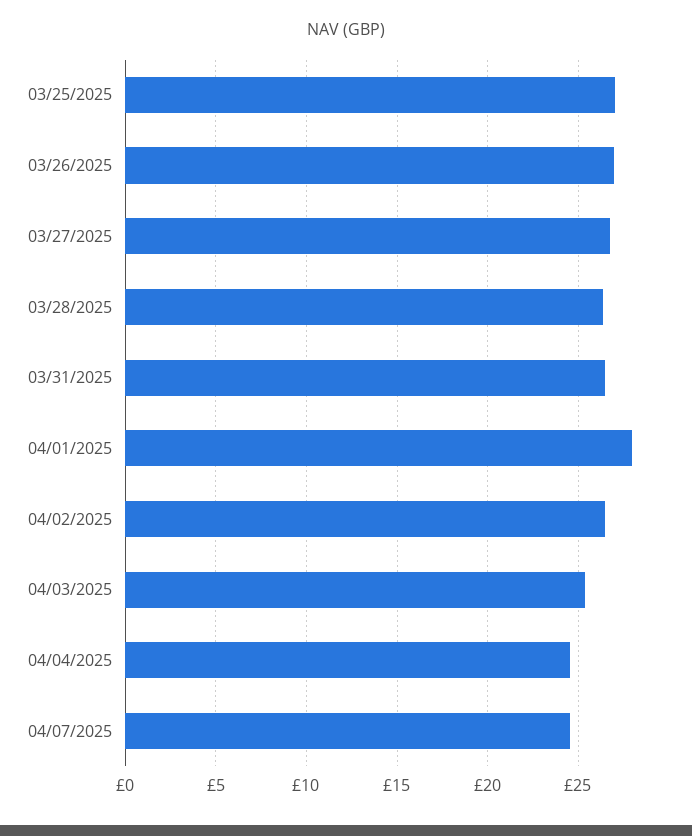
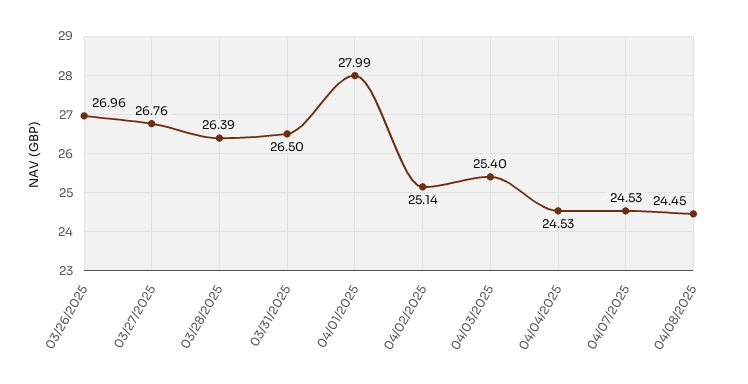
03/25/2025: 27 -> none
04/02/2025: 26.5 -> 25.14
04/08/2025: none -> 24.45

